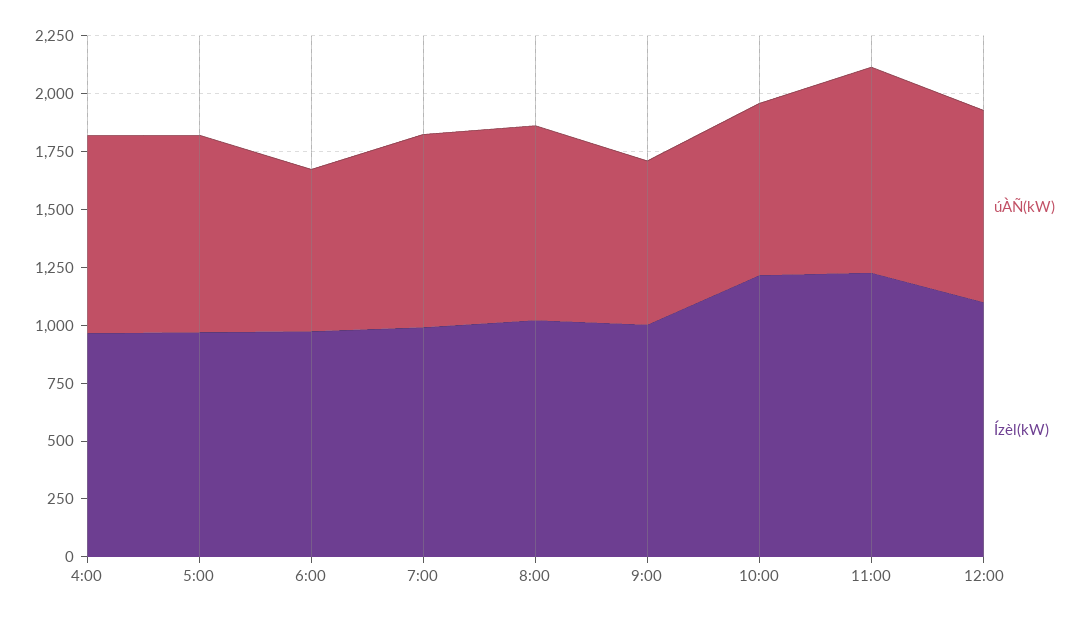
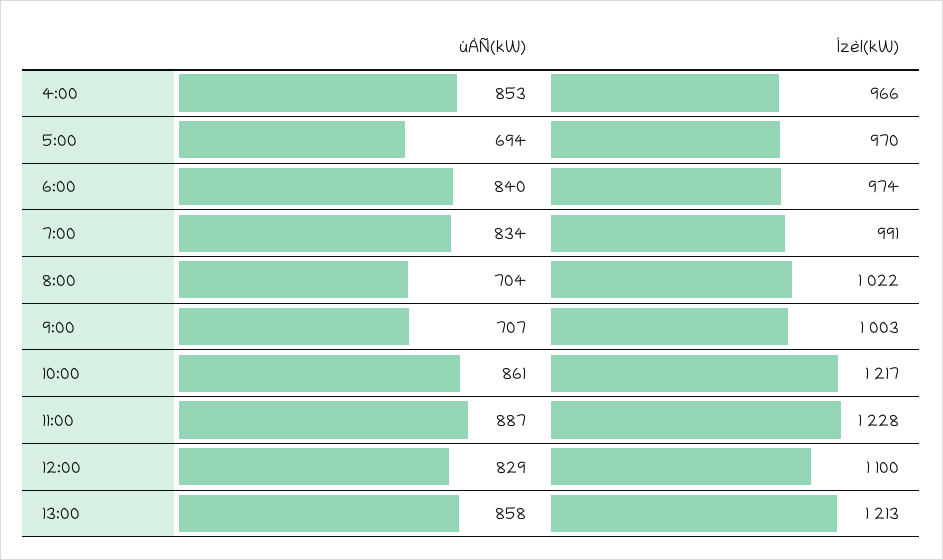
úÀÑ(kW), 5:00: 850 -> 694
úÀÑ(kW), 6:00: 700 -> 840
úÀÑ(kW), 8:00: 850 -> 704
úÀÑ(kW), 10:00: 750 -> 861
úÀÑ(kW), 13:00: none -> 858
Ízèl(kW), 13:00: none -> 1213

